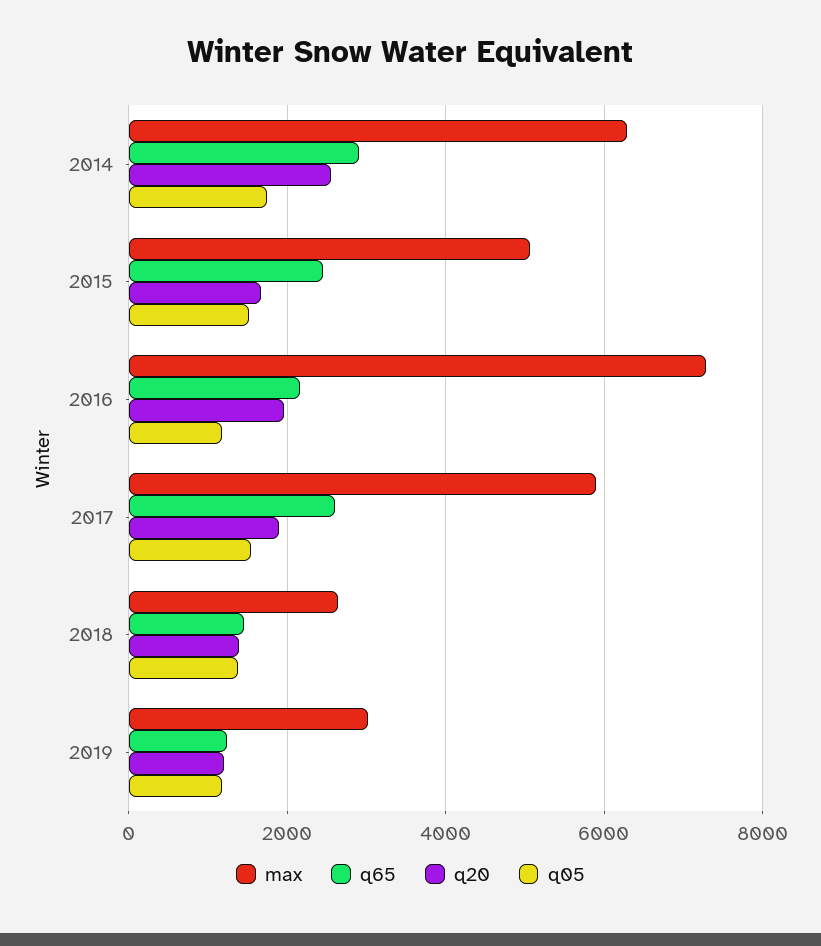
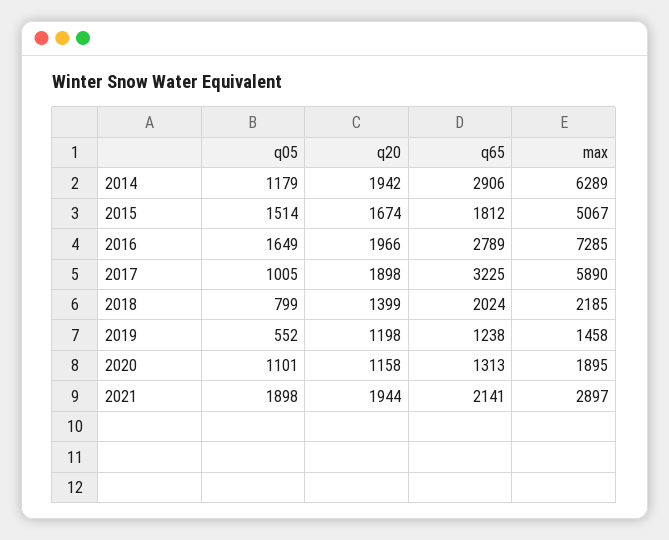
q20, 2014: 2600 -> 1942
q05, 2014: 1800 -> 1179
q65, 2015: 2400 -> 1812
q65, 2016: 2200 -> 2789
q05, 2016: 1200 -> 1649
q65, 2017: 2600 -> 3225
q05, 2017: 1600 -> 1005
max, 2018: 2600 -> 2185
q65, 2018: 1400 -> 2024
q05, 2018: 1400 -> 799
max, 2019: 3000 -> 1458
q05, 2019: 1200 -> 552
q05, 2020: none -> 1101
q20, 2020: none -> 1158
q65, 2020: none -> 1313
max, 2020: none -> 1895
q05, 2021: none -> 1898
q20, 2021: none -> 1944
q65, 2021: none -> 2141
max, 2021: none -> 2897

